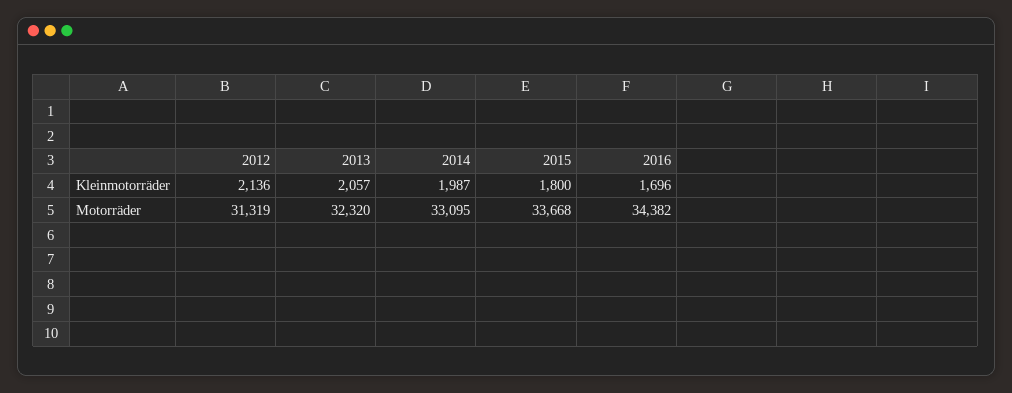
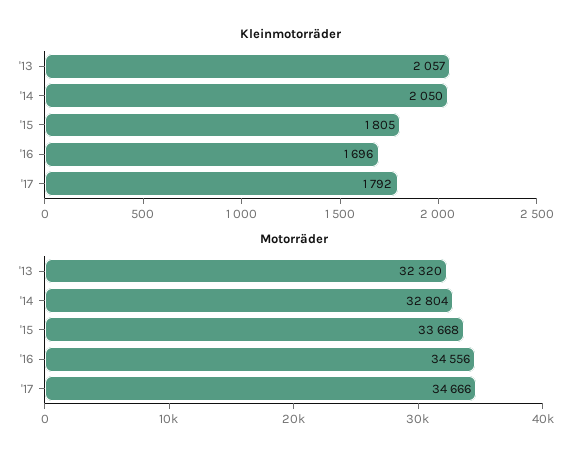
Kleinmotorräder, 2012: 2136 -> none
Kleinmotorräder, 2014: 1987 -> 2050
Kleinmotorräder, 2015: 1800 -> 1805
Motorräder, 2012: 31319 -> none
Motorräder, 2014: 33095 -> 32804
Motorräder, 2016: 34382 -> 34556
Kleinmotorräder, '17: none -> 1792
Motorräder, '17: none -> 34666

